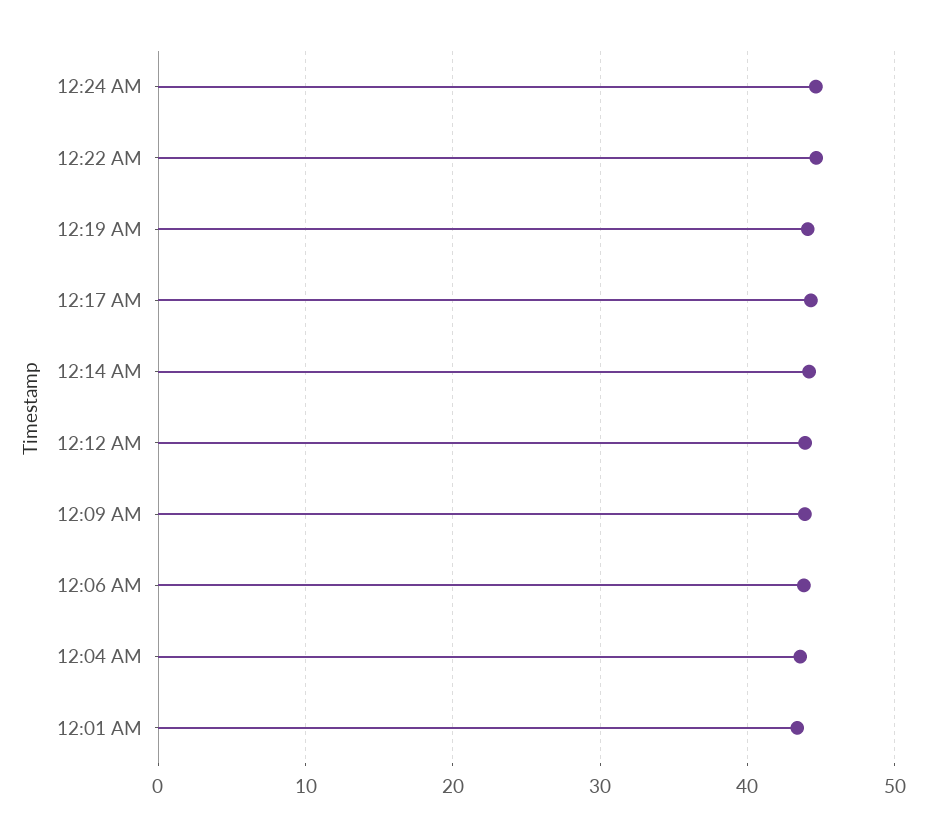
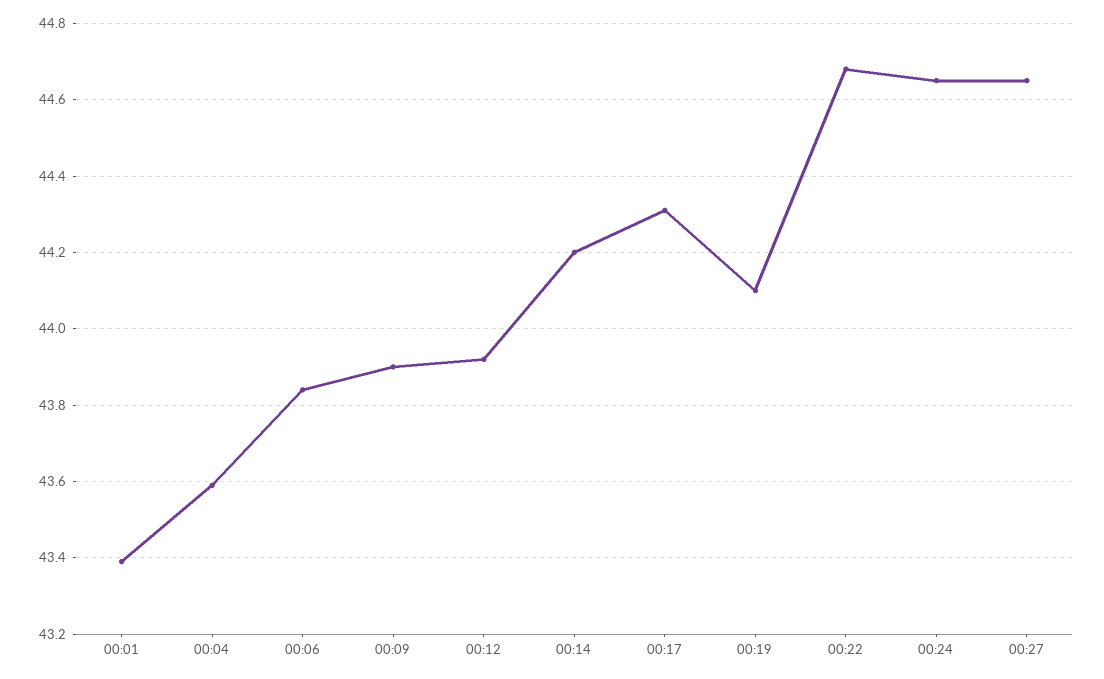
00:27: none -> 44.65

